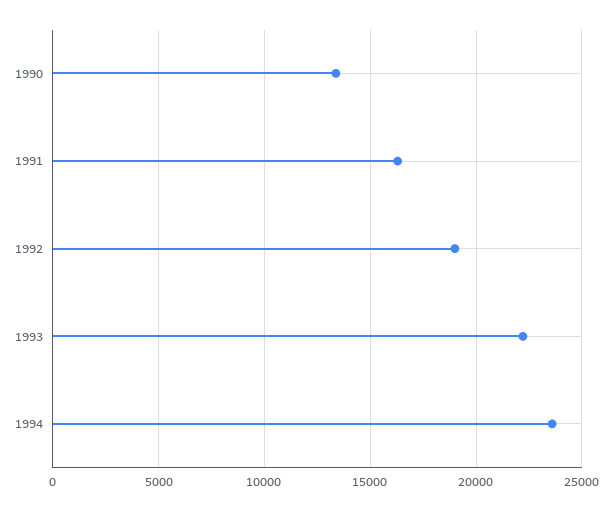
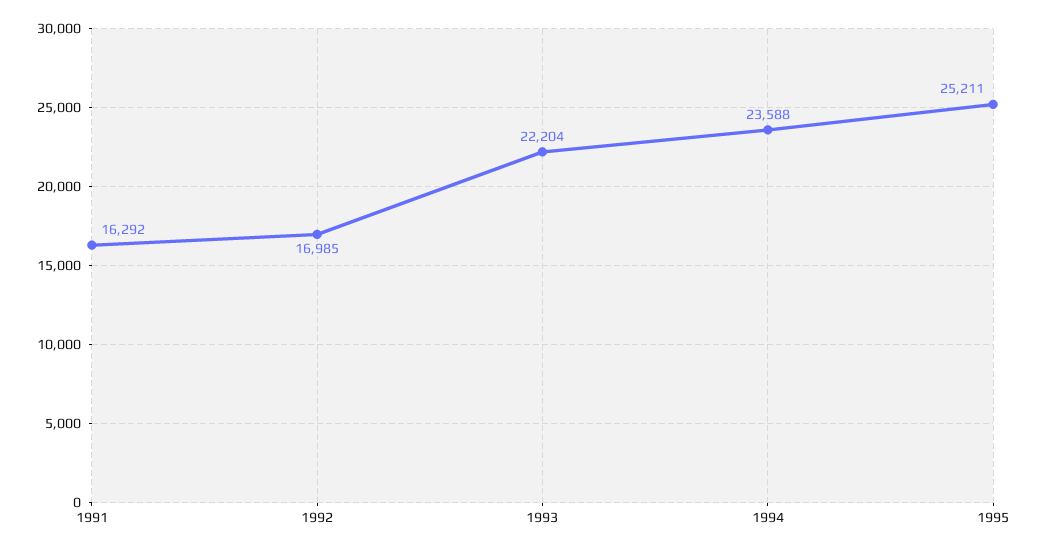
1990: 13500 -> none
1992: 19000 -> 16985
1995: none -> 25211

